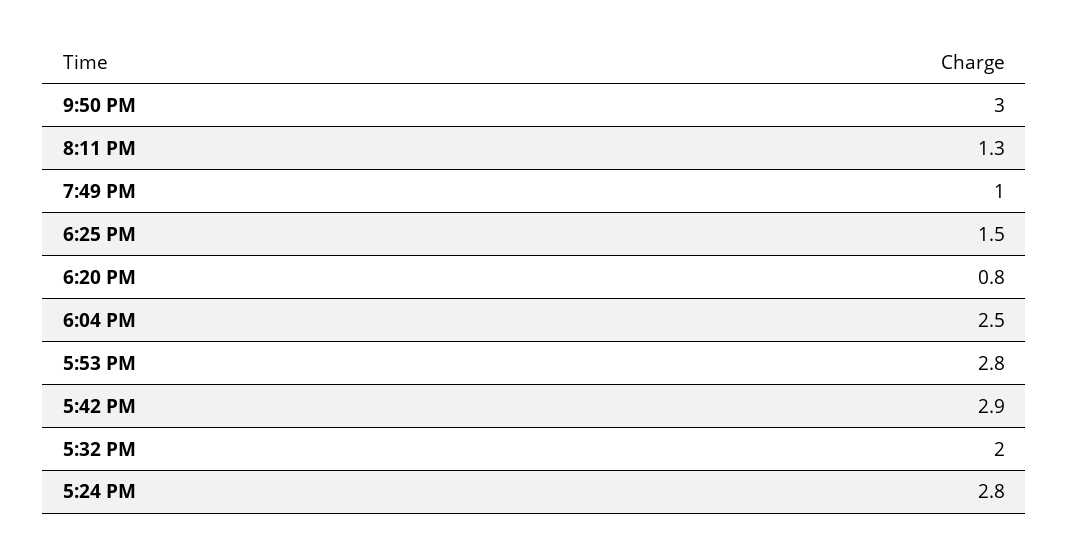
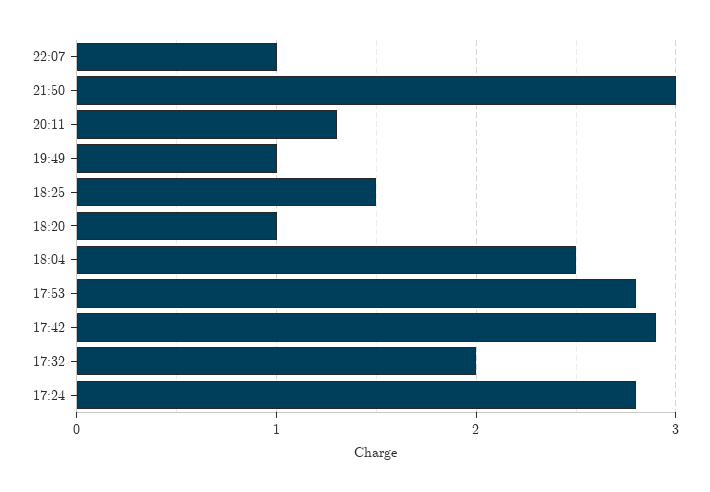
6:20 PM: 0.8 -> 1
22:07: none -> 1

